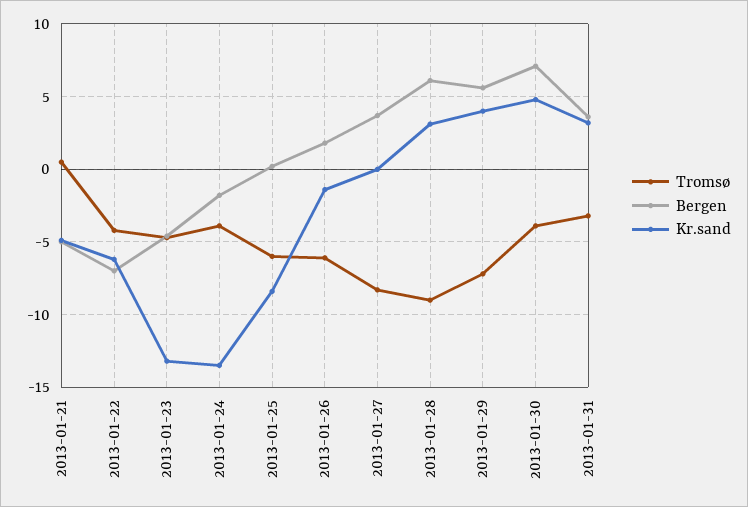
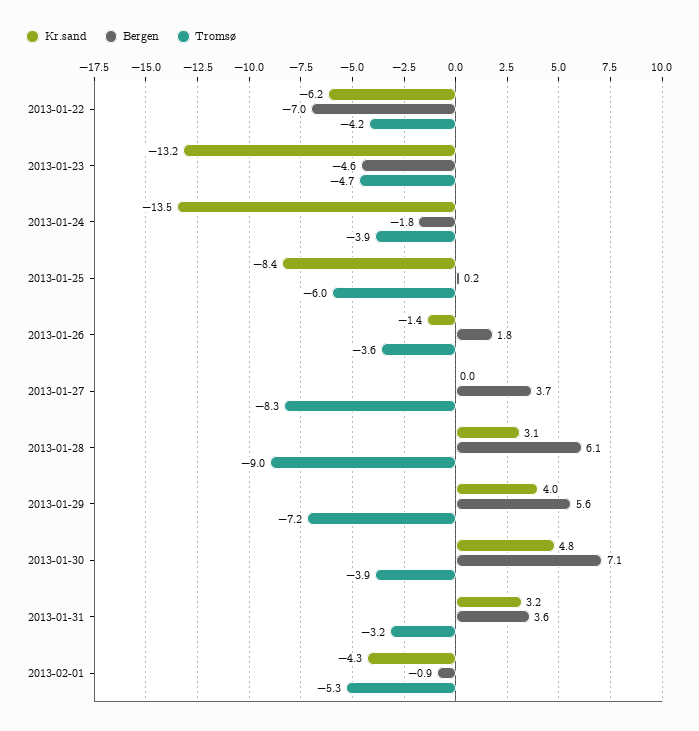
Tromsø, 2013-01-21: 0.5 -> none
Bergen, 2013-01-21: -5 -> none
Kr.sand, 2013-01-21: -5 -> none
Tromsø, 2013-01-26: -6 -> -3.6
Kr.sand, 2013-02-01: none -> -4.3
Bergen, 2013-02-01: none -> -0.9
Tromsø, 2013-02-01: none -> -5.3

